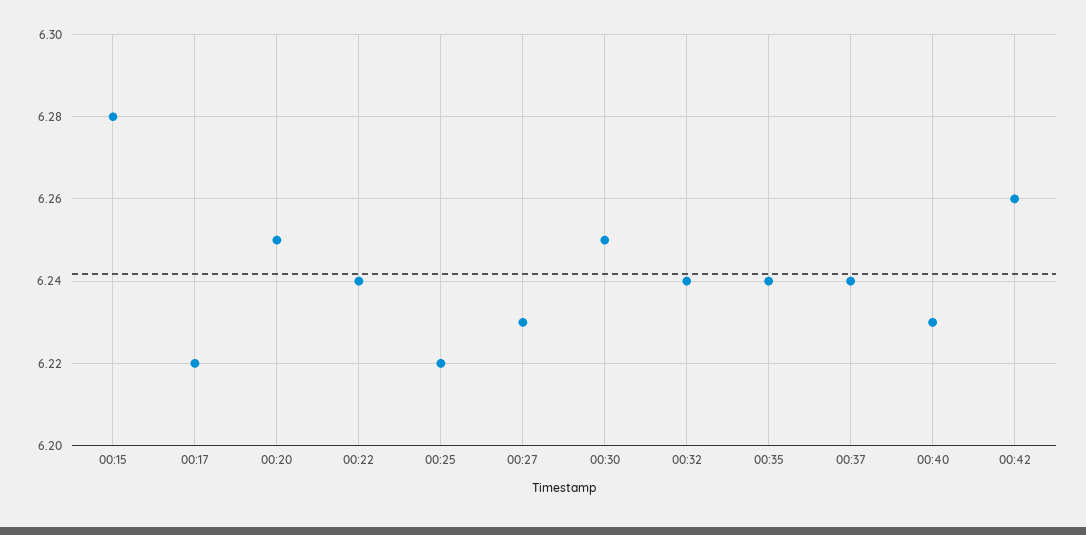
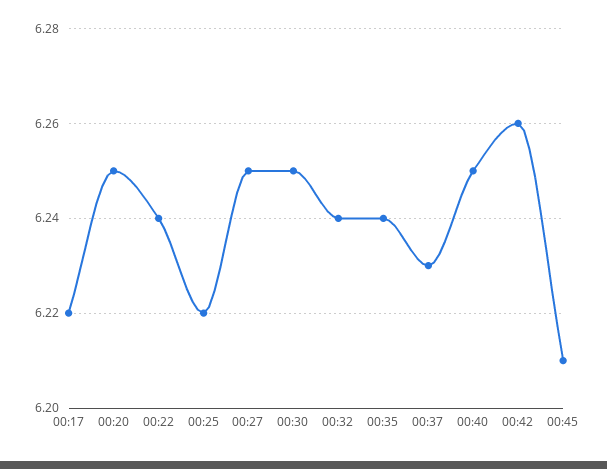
00:15: 6.28 -> none
00:27: 6.23 -> 6.25
00:37: 6.24 -> 6.23
00:40: 6.23 -> 6.25
00:45: none -> 6.21

